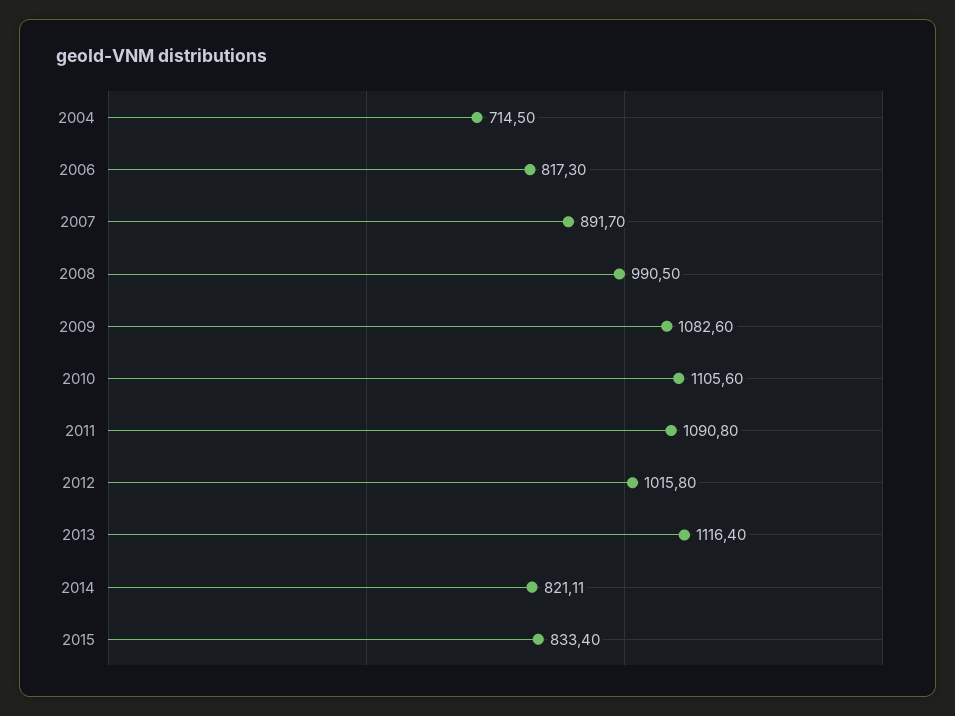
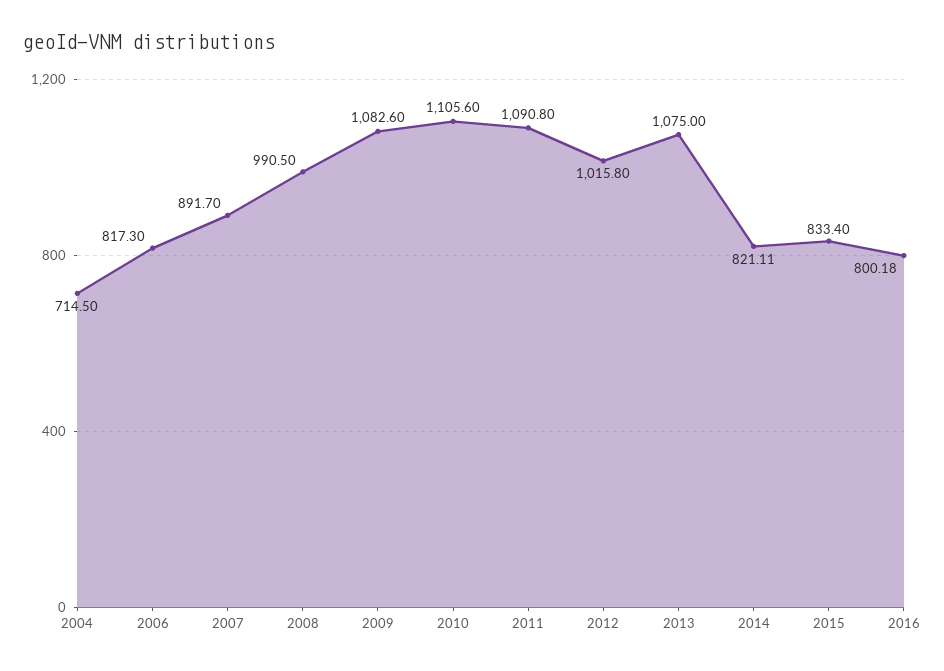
2013: 1116.4 -> 1075
2016: none -> 800.18

